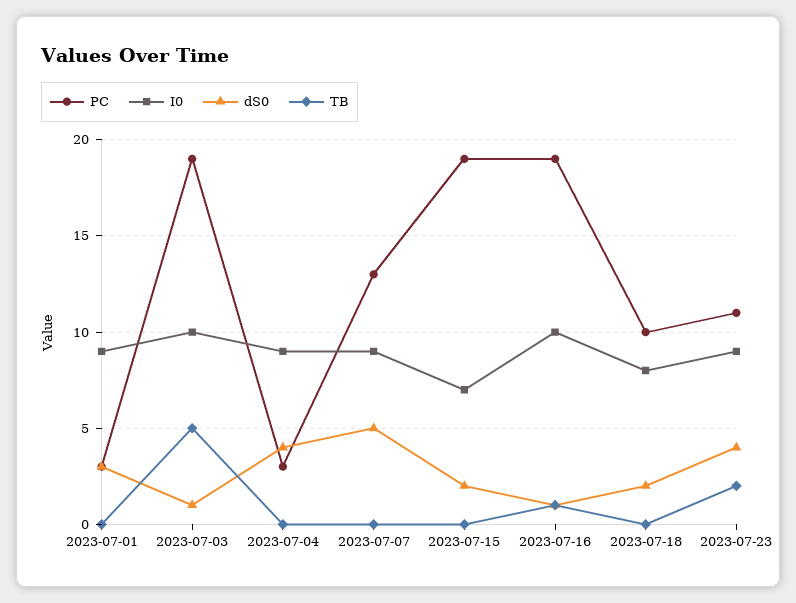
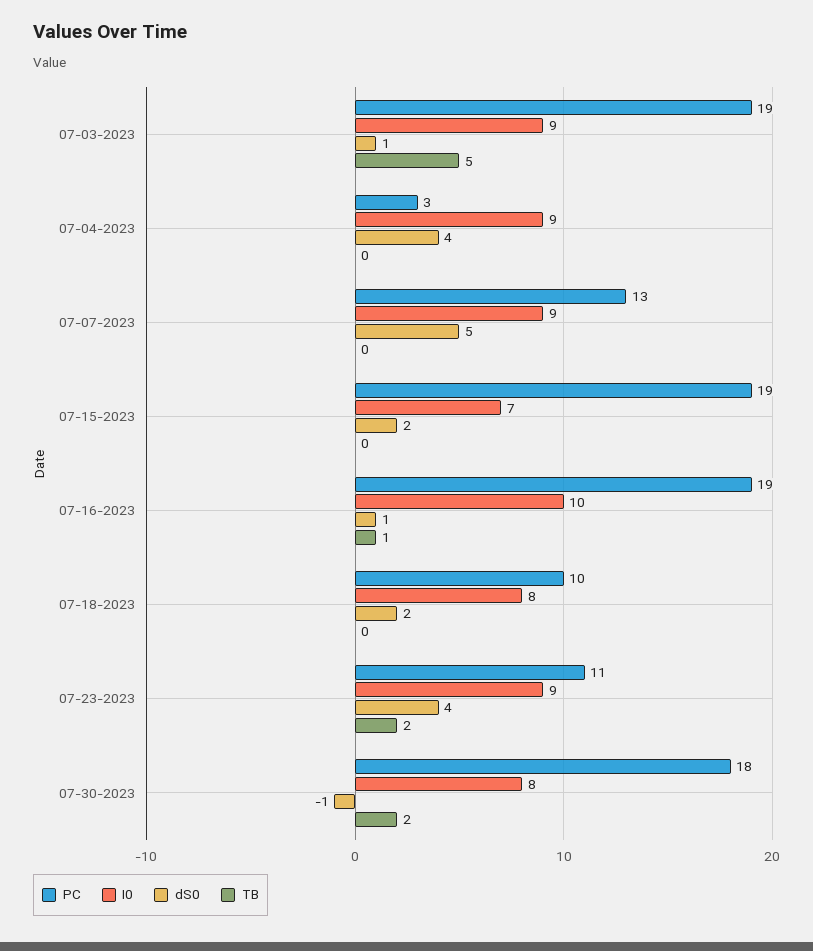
PC, 2023-07-01: 3 -> none
I0, 2023-07-01: 9 -> none
dS0, 2023-07-01: 3 -> none
TB, 2023-07-01: 0 -> none
I0, 2023-07-03: 10 -> 9
PC, 07-30-2023: none -> 18
I0, 07-30-2023: none -> 8
dS0, 07-30-2023: none -> -1
TB, 07-30-2023: none -> 2

